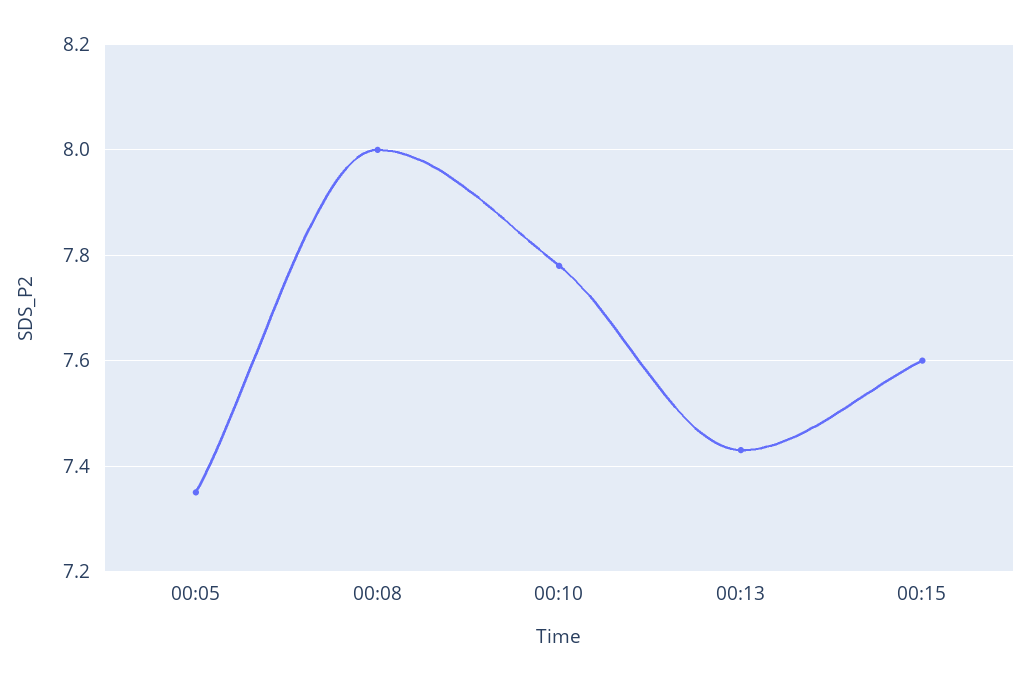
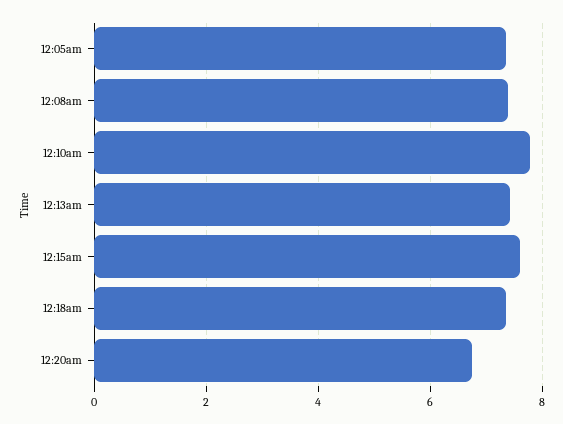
00:08: 8 -> 7.4
12:18am: none -> 7.4
12:20am: none -> 6.8

